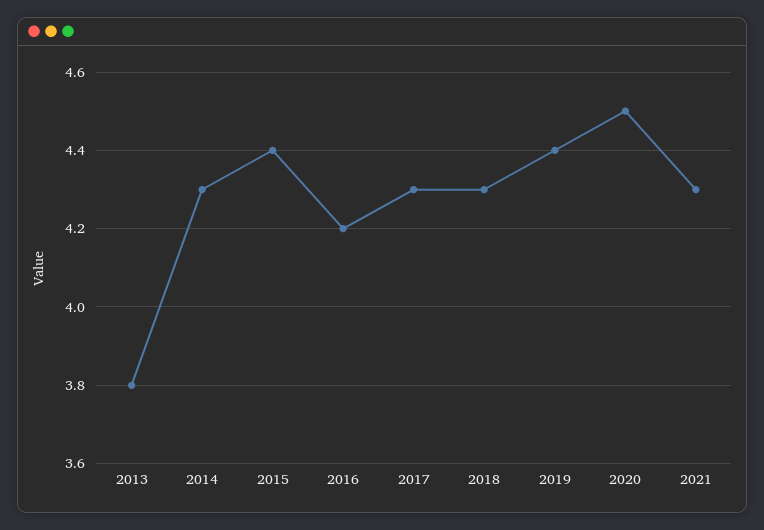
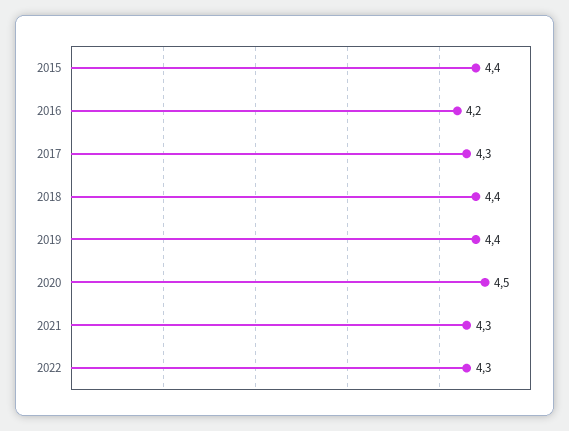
2013: 3.8 -> none
2014: 4.3 -> none
2018: 4.3 -> 4.4
2022: none -> 4.3

